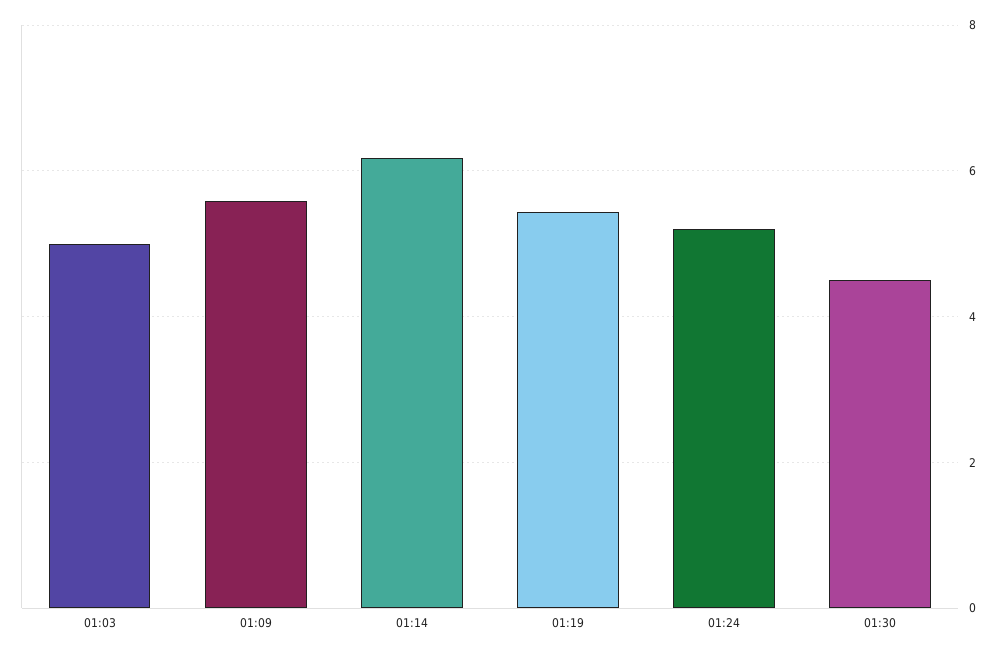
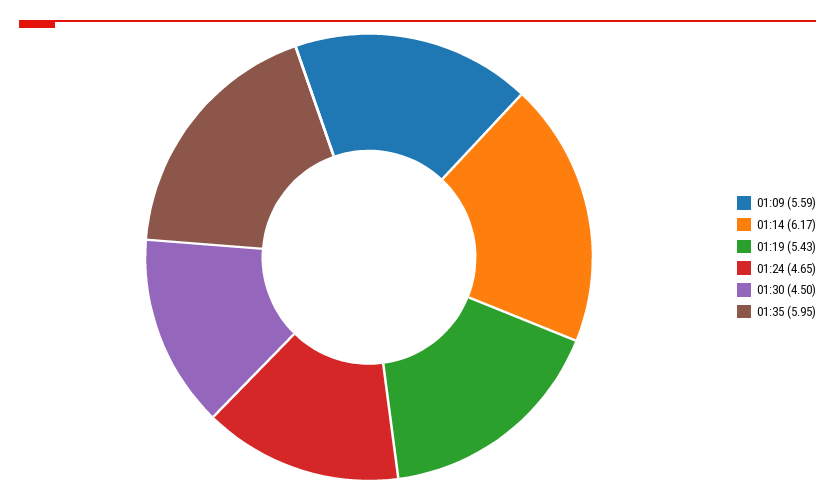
01:03: 5 -> none
01:24: 5.2 -> 4.65
01:35: none -> 5.95

